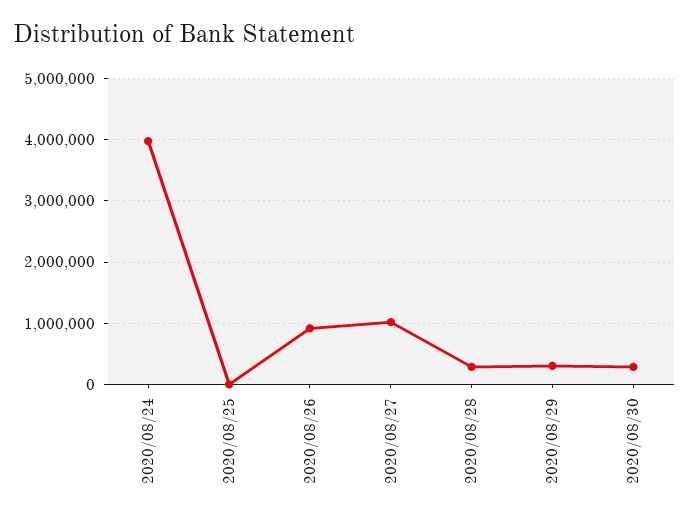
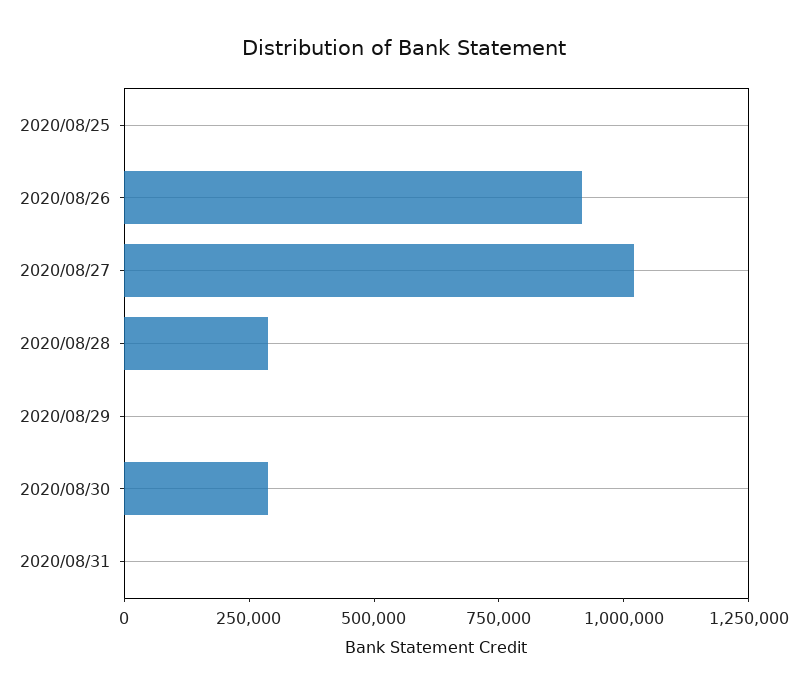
2020/08/24: 4000000 -> none
2020/08/29: 300000 -> 0
2020/08/31: none -> 0

